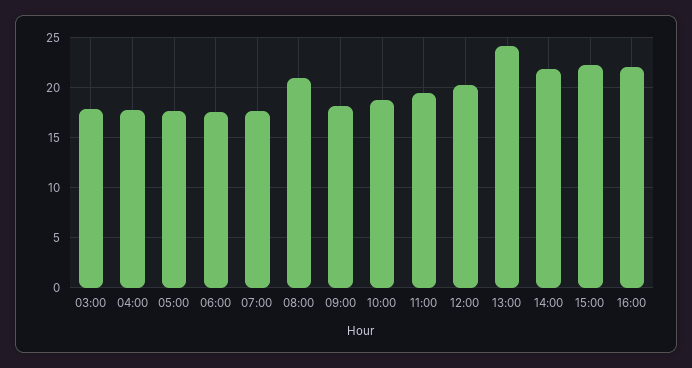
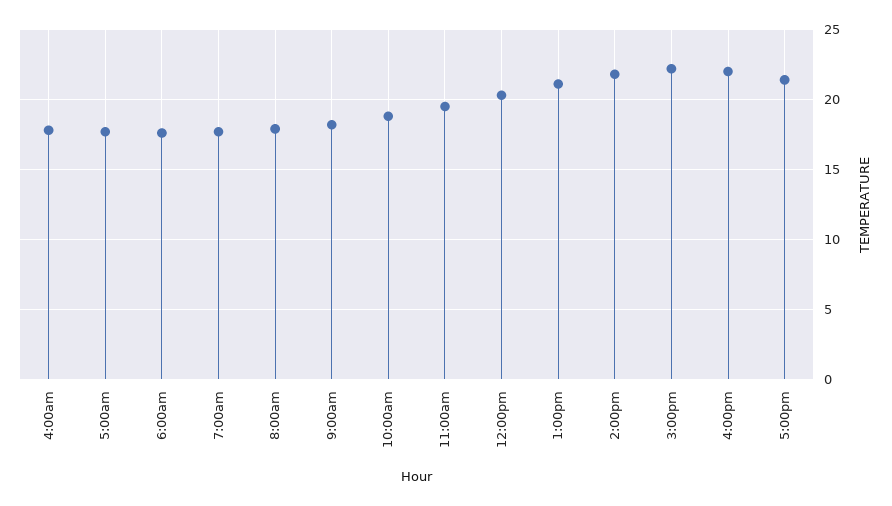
03:00: 18 -> none
08:00: 21 -> 18
13:00: 24 -> 21
5:00pm: none -> 21.5

